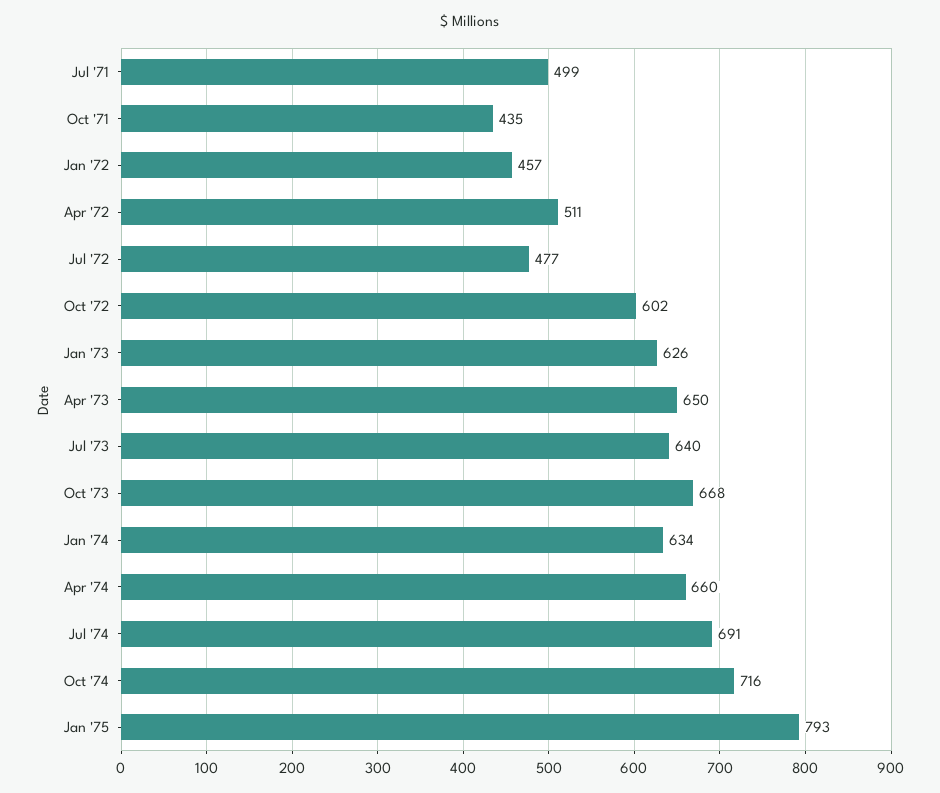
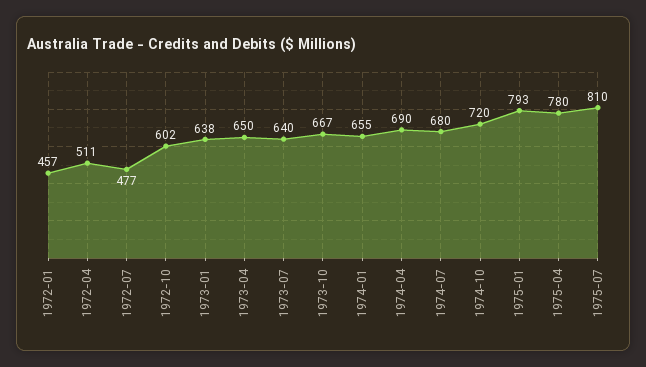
Jul '71: 499 -> none
Oct '71: 435 -> none
Jan '73: 626 -> 638
Oct '73: 668 -> 667
Jan '74: 634 -> 655
Apr '74: 660 -> 690
Jul '74: 691 -> 680
Oct '74: 716 -> 720
1975-04: none -> 780
1975-07: none -> 810

